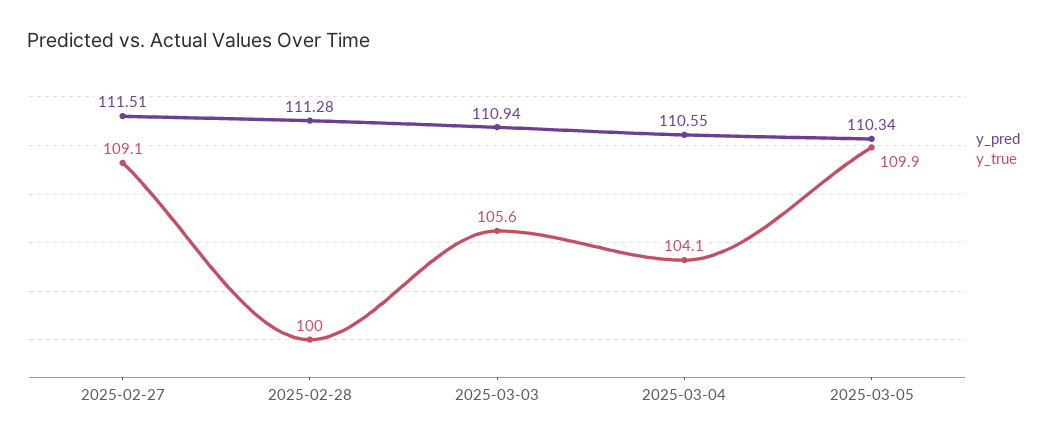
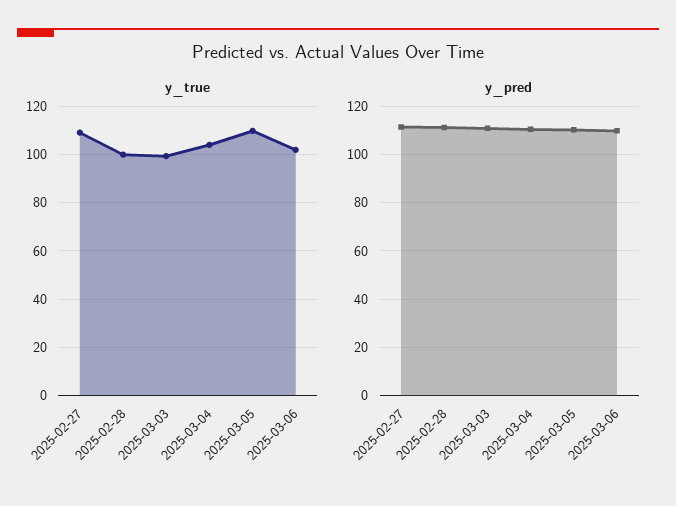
y_true, 2025-03-03: 105.6 -> 100
y_true, 2025-03-06: none -> 102.5
y_pred, 2025-03-06: none -> 110

